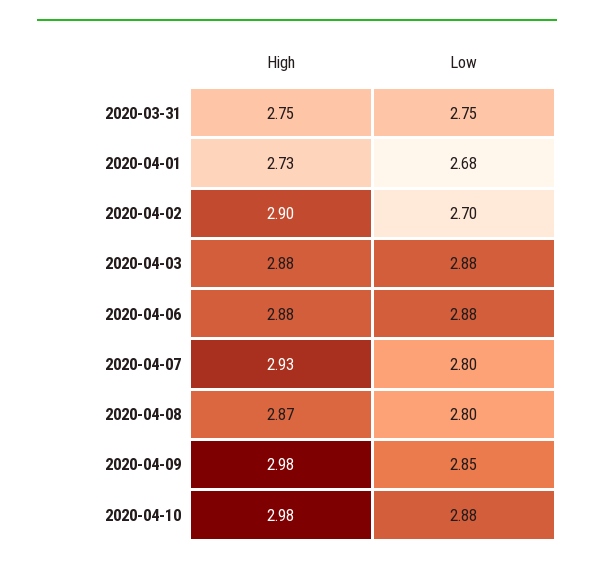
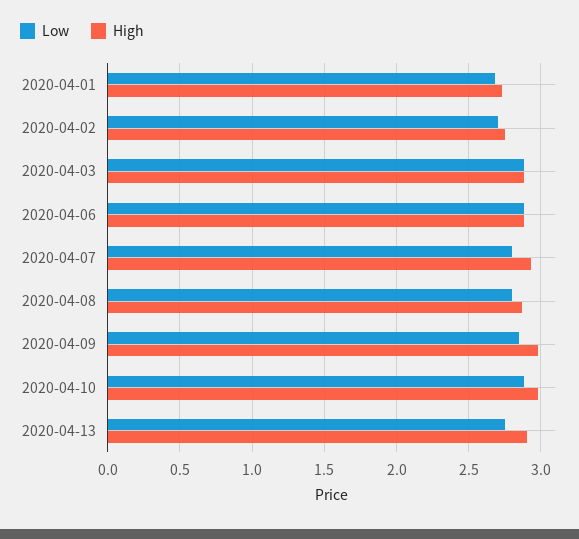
High, 2020-03-31: 2.75 -> none
Low, 2020-03-31: 2.75 -> none
High, 2020-04-02: 2.9 -> 2.75
Low, 2020-04-13: none -> 2.75
High, 2020-04-13: none -> 2.9

